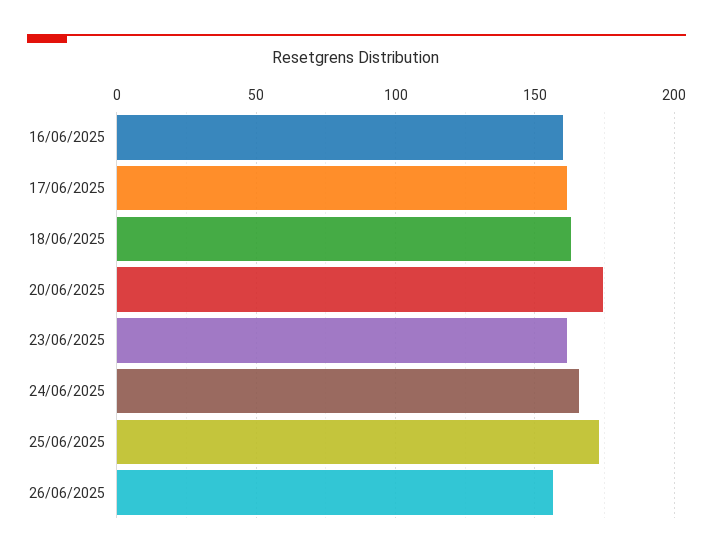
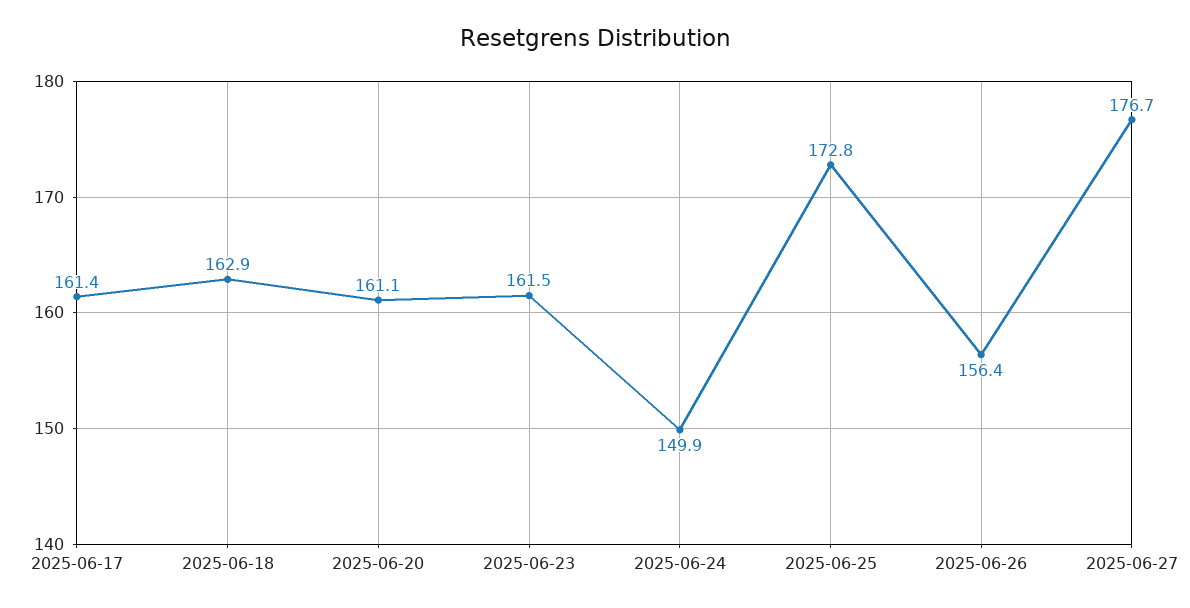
16/06/2025: 160 -> none
20/06/2025: 175 -> 161.1
24/06/2025: 165 -> 149.9
2025-06-27: none -> 176.7

